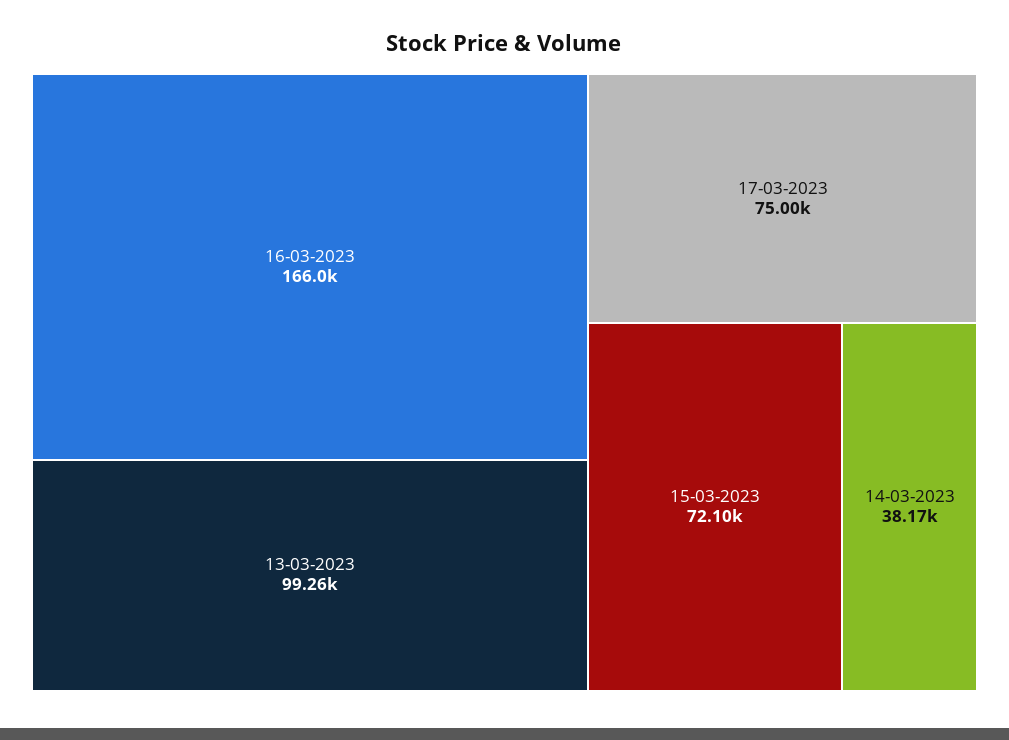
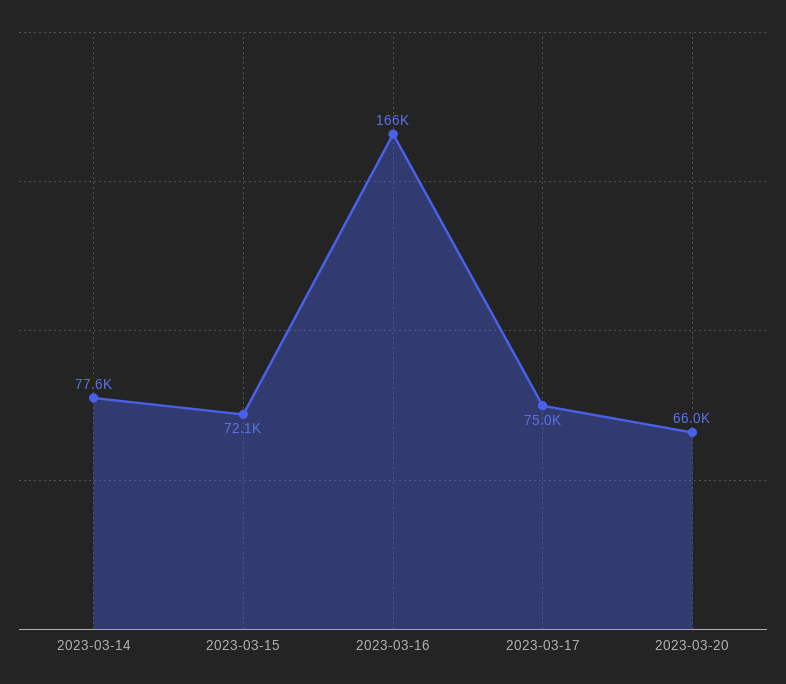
13-03-2023: 99260 -> none
14-03-2023: 38170 -> 77600
2023-03-20: none -> 66000

